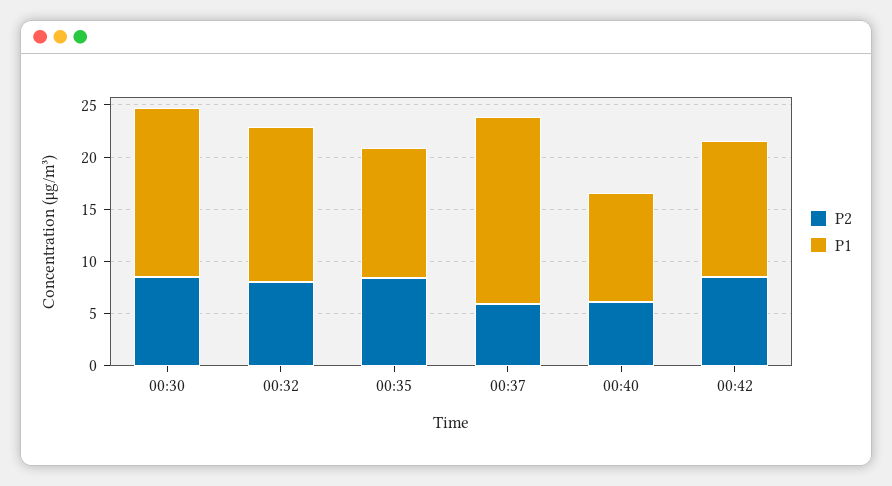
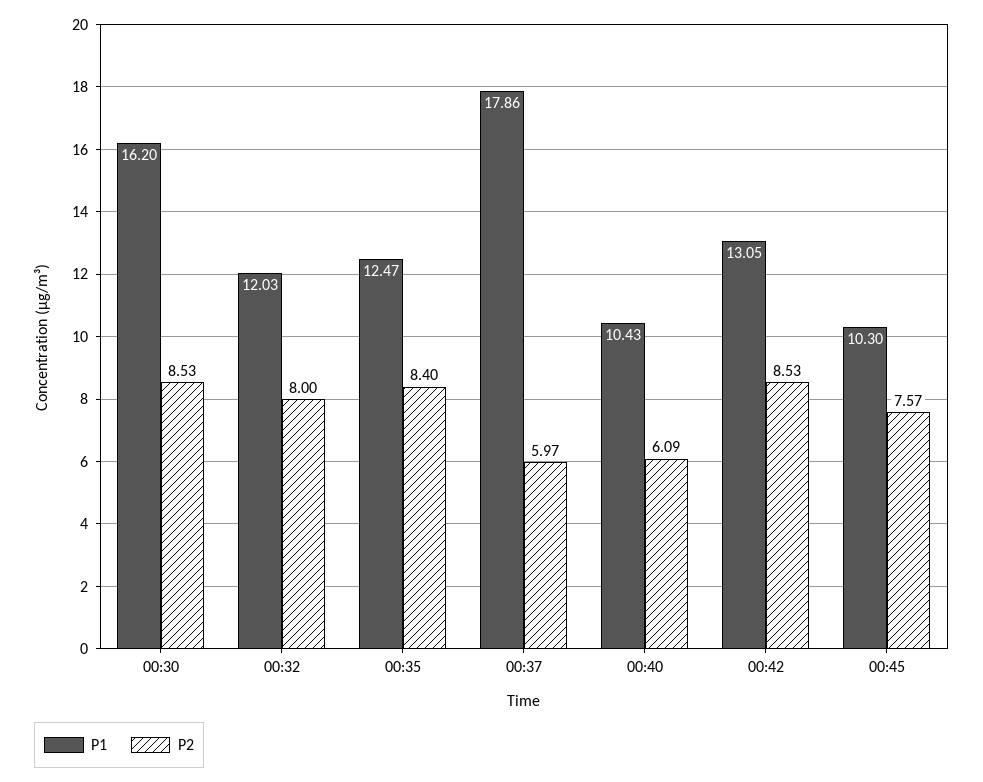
P1, 00:32: 15 -> 12.03
P1, 00:45: none -> 10.3
P2, 00:45: none -> 7.57

